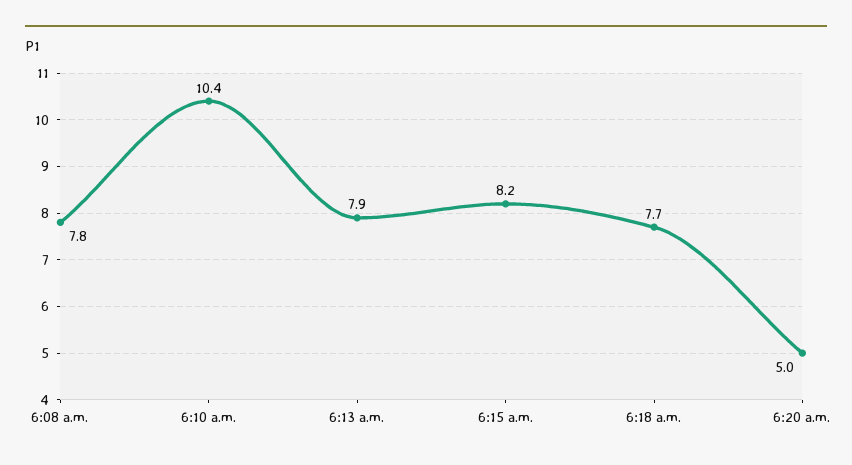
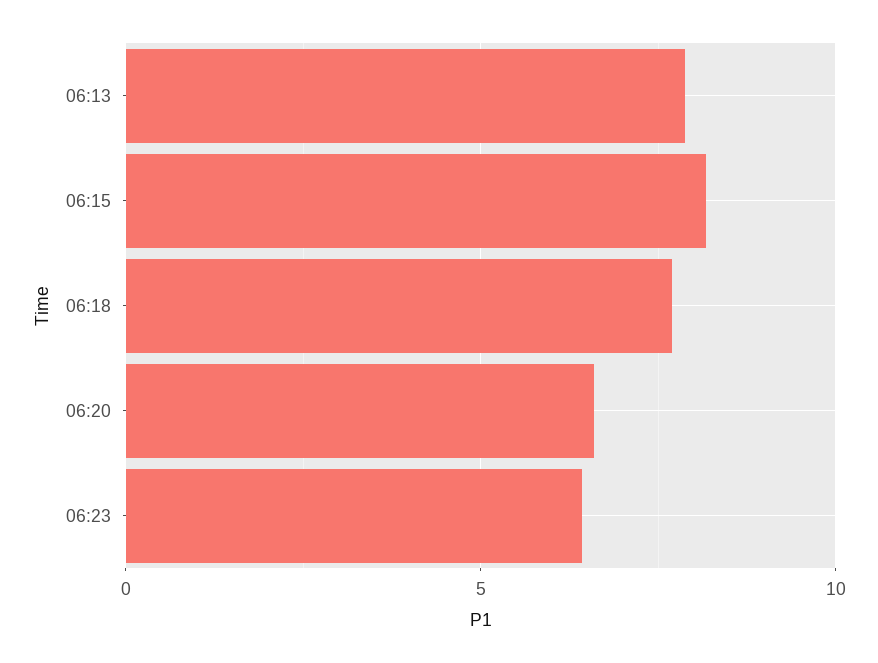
6:08 a.m.: 7.8 -> none
6:10 a.m.: 10.4 -> none
6:20 a.m.: 5 -> 6.5
06:23: none -> 6.5

